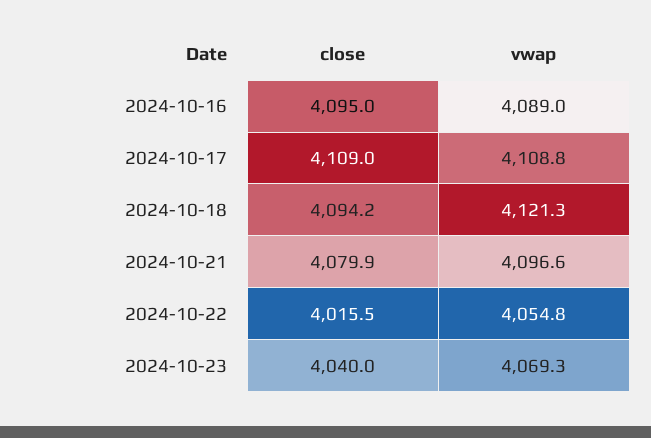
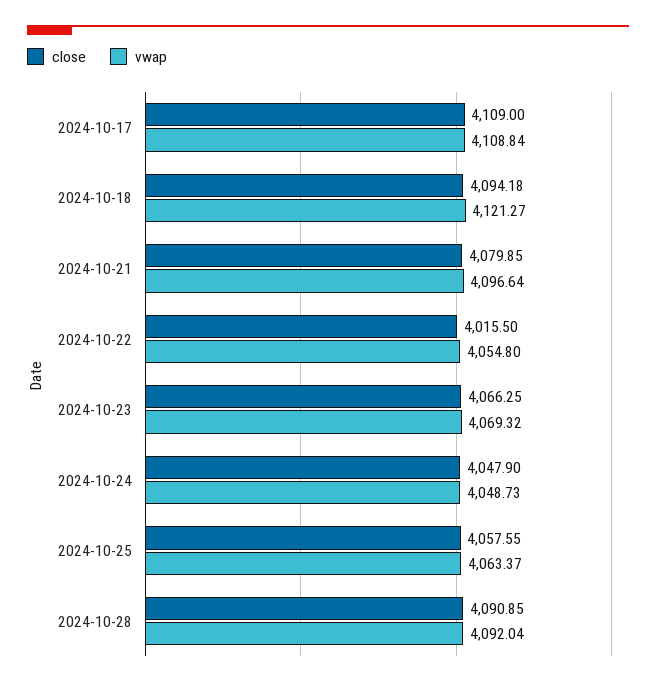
close, 2024-10-16: 4095 -> none
vwap, 2024-10-16: 4089 -> none
close, 2024-10-23: 4040 -> 4066.25
close, 2024-10-24: none -> 4047.9
vwap, 2024-10-24: none -> 4048.73
close, 2024-10-25: none -> 4057.55
vwap, 2024-10-25: none -> 4063.37
close, 2024-10-28: none -> 4090.85
vwap, 2024-10-28: none -> 4092.04

